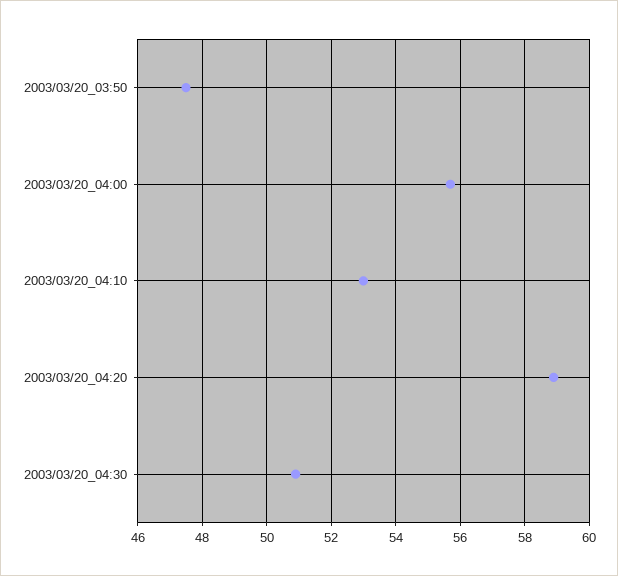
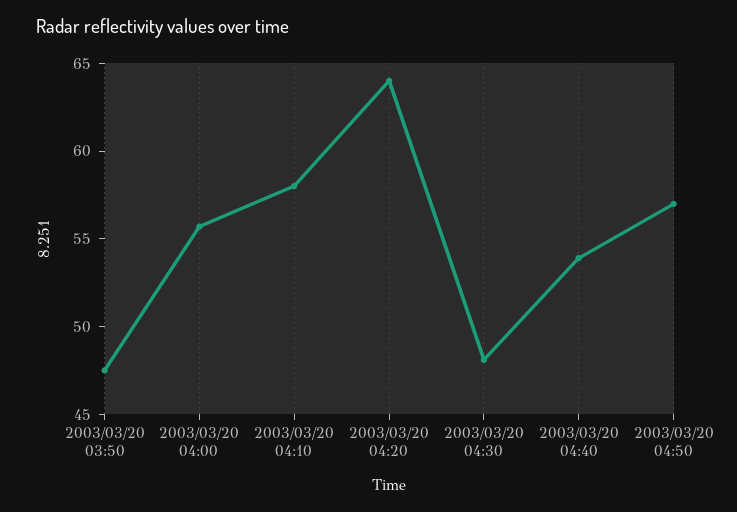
2003/03/20_04:10: 53 -> 58
2003/03/20_04:20: 59 -> 64
2003/03/20_04:30: 51 -> 48
2003/03/20 04:40: none -> 54
2003/03/20 04:50: none -> 57

